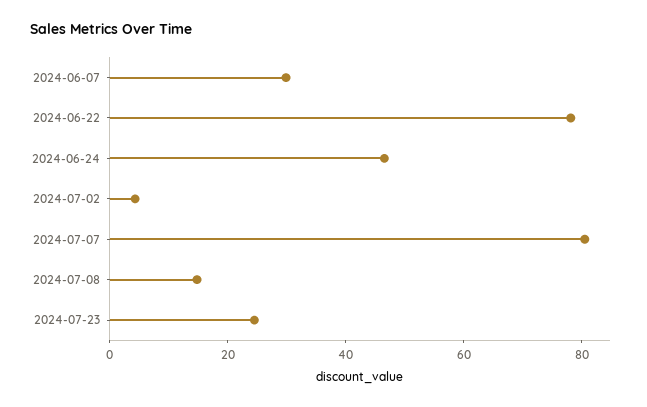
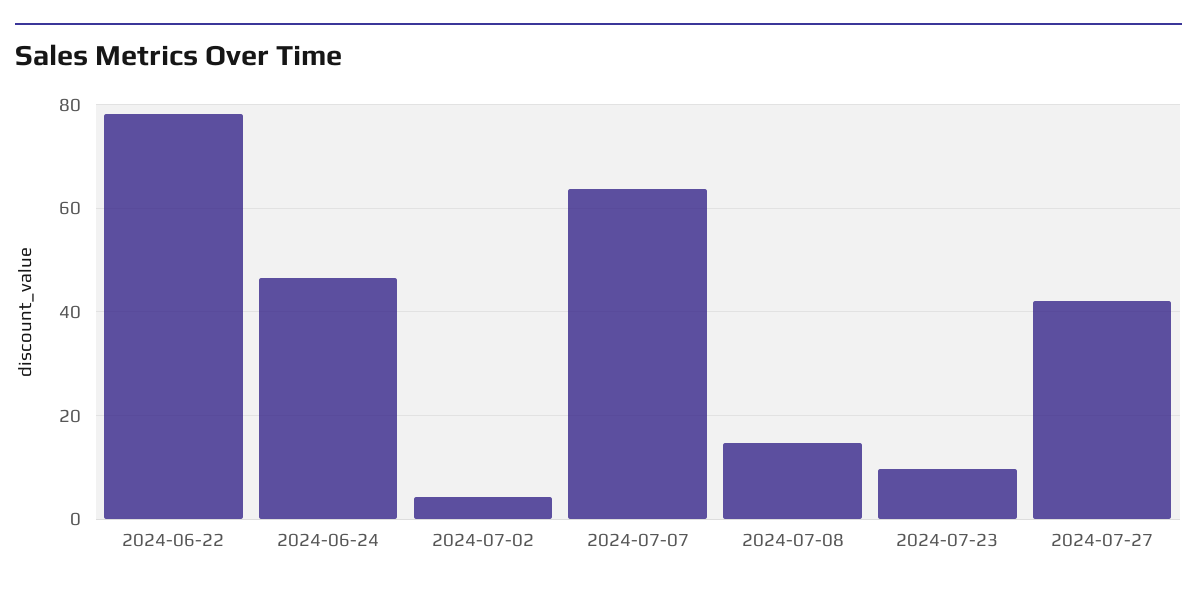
2024-06-07: 30 -> none
2024-07-07: 80 -> 64
2024-07-23: 25 -> 10
2024-07-27: none -> 42

